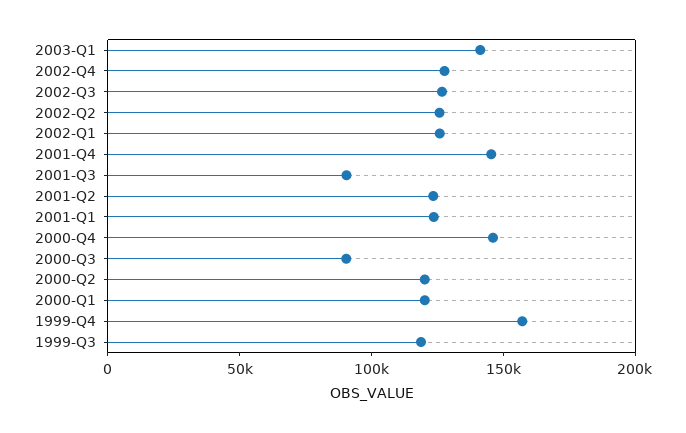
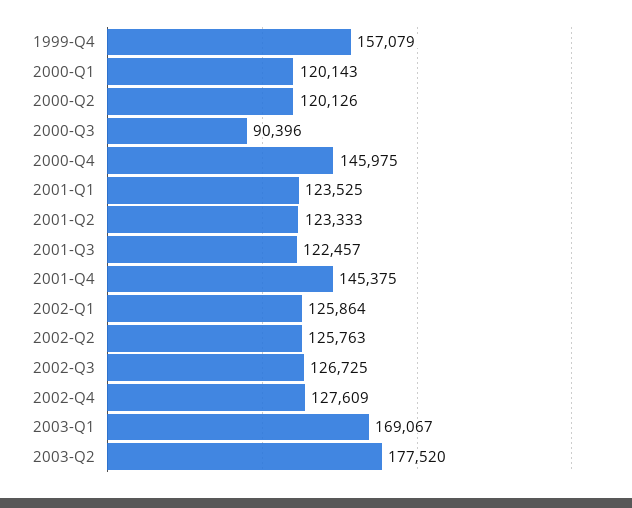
2003-Q1: 140000 -> 169067
2001-Q3: 90000 -> 122457
1999-Q3: 120000 -> none
2003-Q2: none -> 177520

